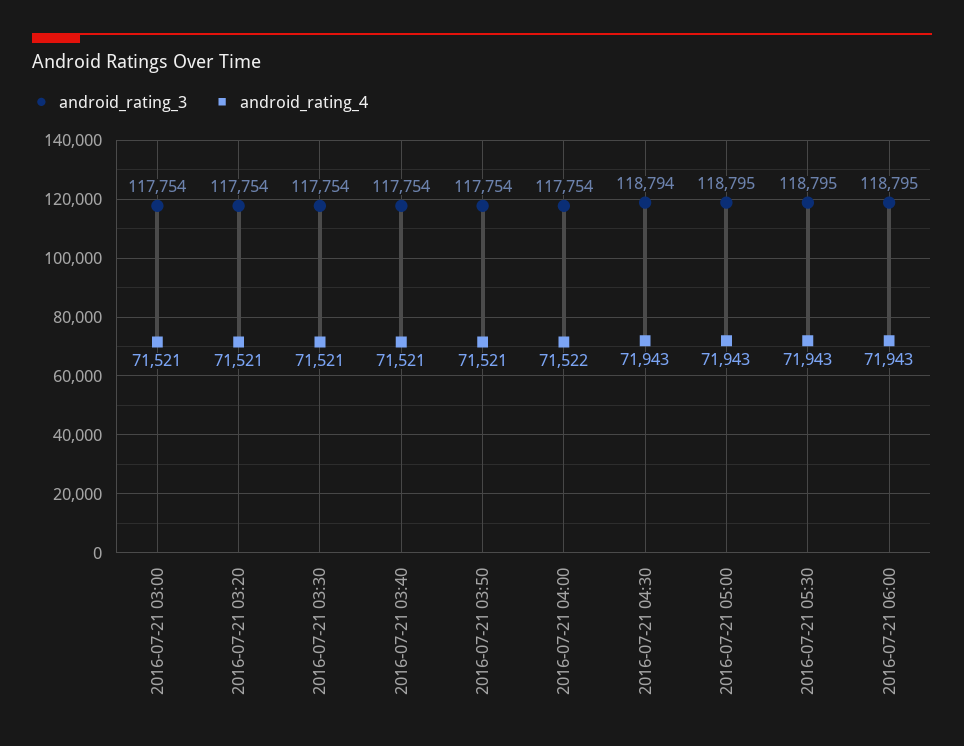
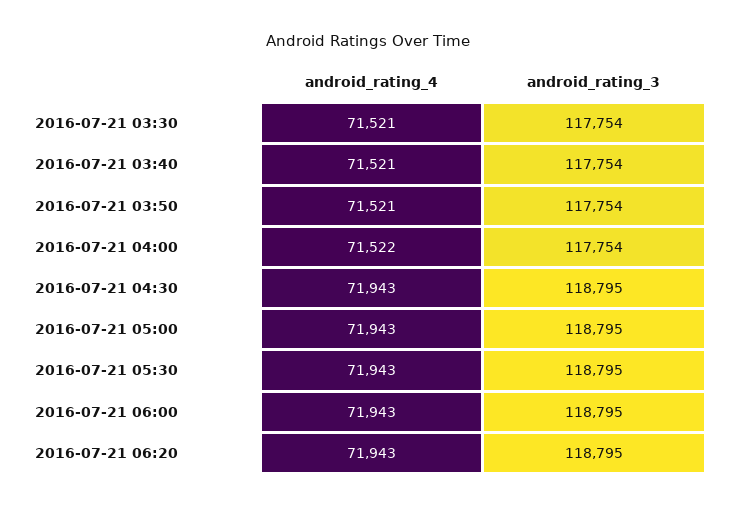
android_rating_3, 2016-07-21 03:00: 117754 -> none
android_rating_4, 2016-07-21 03:00: 71521 -> none
android_rating_3, 2016-07-21 03:20: 117754 -> none
android_rating_4, 2016-07-21 03:20: 71521 -> none
android_rating_3, 2016-07-21 04:30: 118794 -> 118795
android_rating_4, 2016-07-21 06:20: none -> 71943
android_rating_3, 2016-07-21 06:20: none -> 118795

